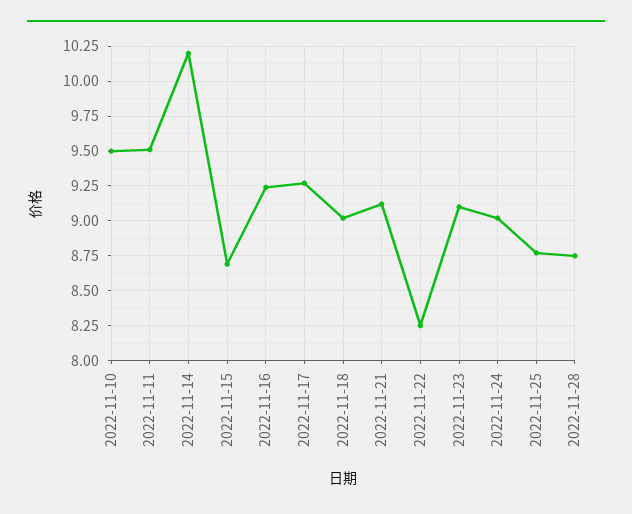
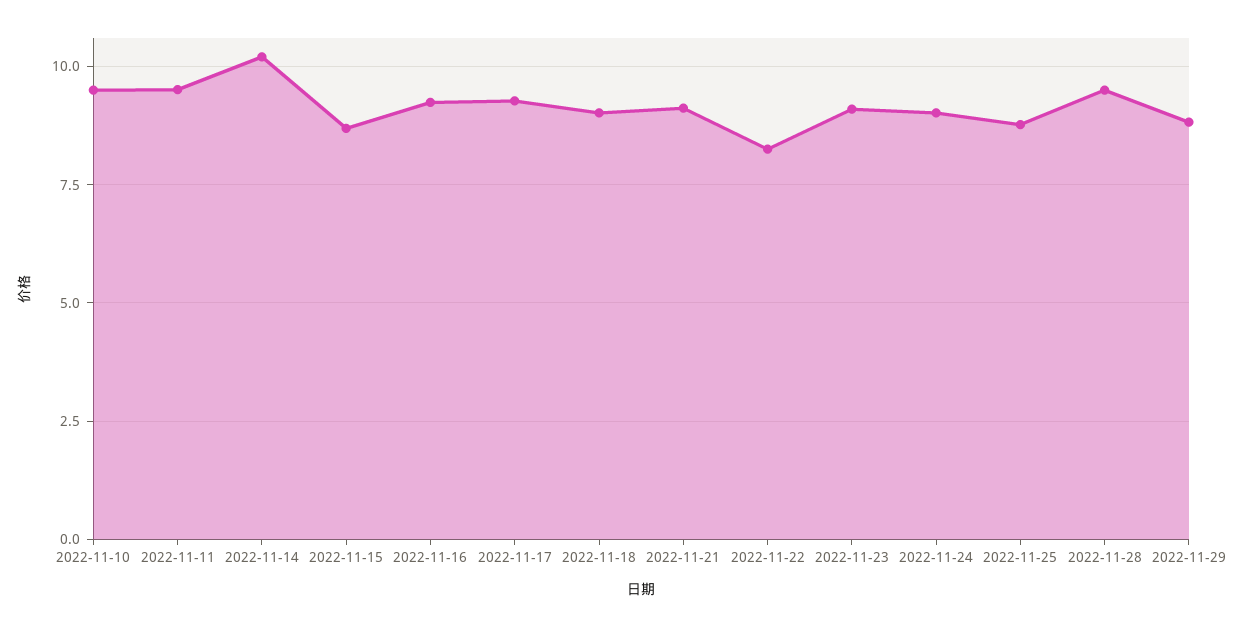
2022-11-28: 8.75 -> 9.5
2022-11-29: none -> 8.75

